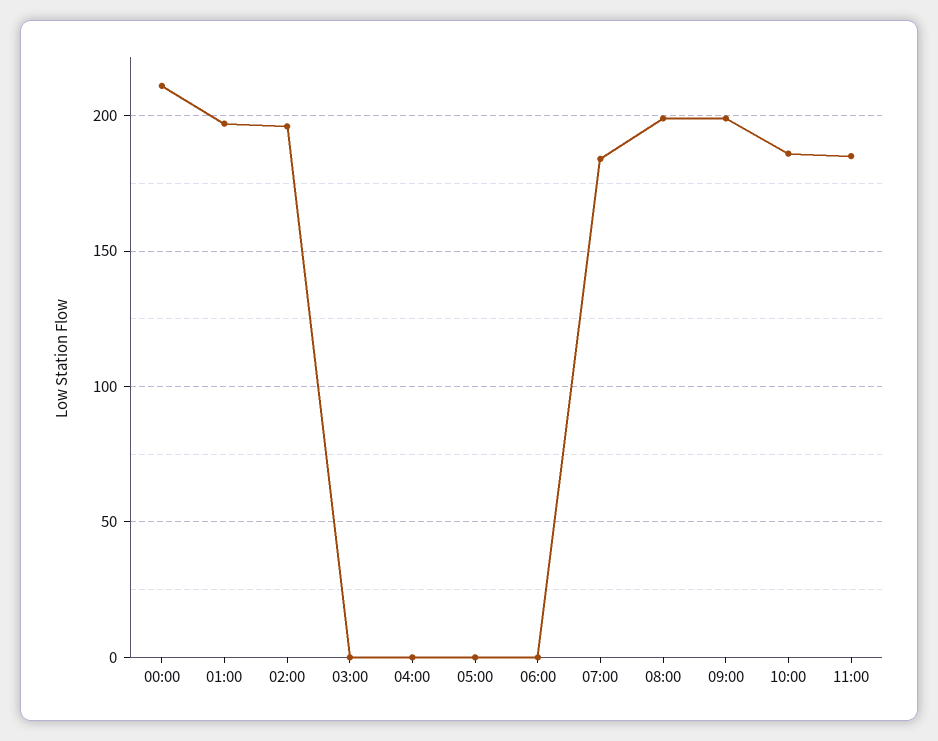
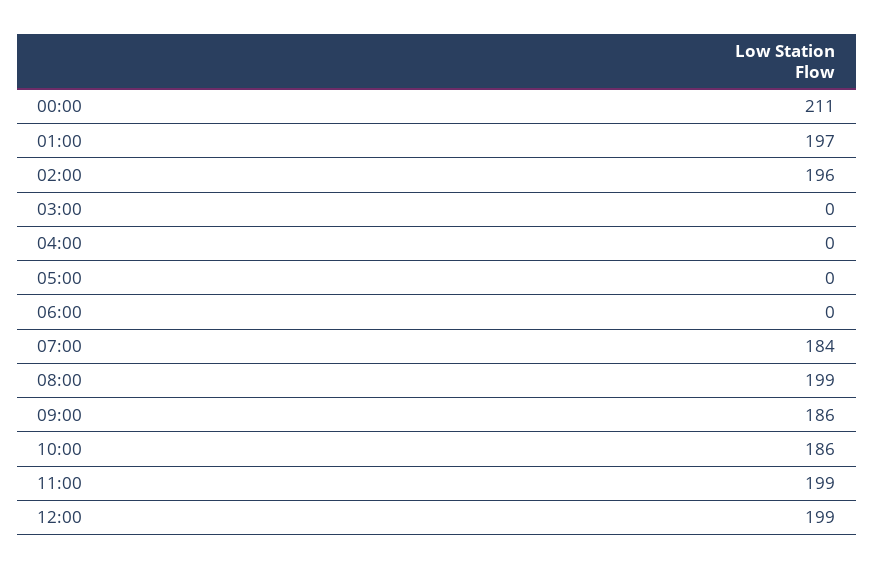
09:00: 200 -> 186
11:00: 185 -> 199
12:00: none -> 199

